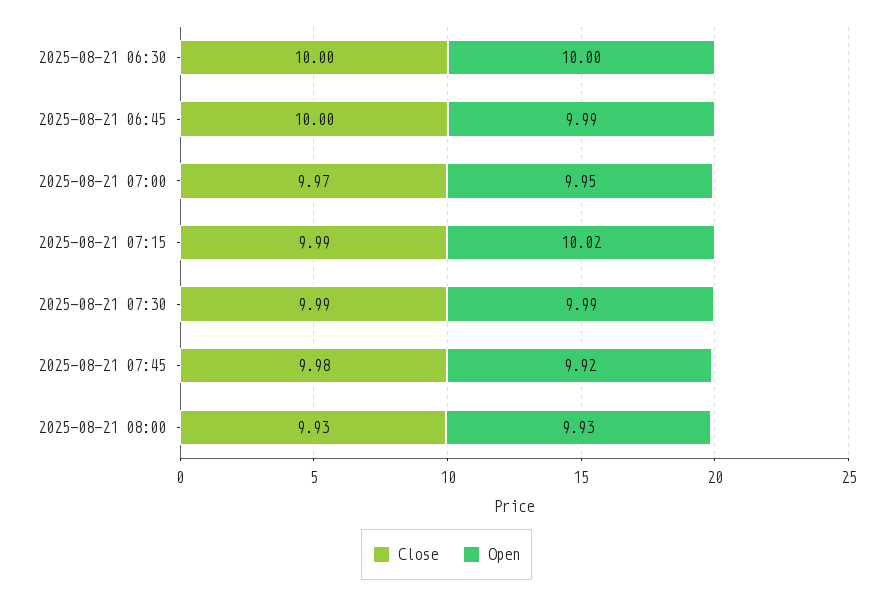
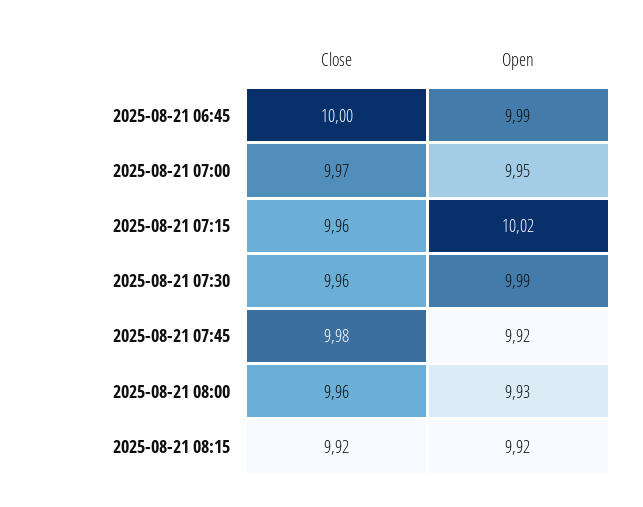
Close, 2025-08-21 06:30: 10 -> none
Open, 2025-08-21 06:30: 10 -> none
Close, 2025-08-21 07:15: 9.99 -> 9.96
Close, 2025-08-21 07:30: 9.99 -> 9.96
Close, 2025-08-21 08:00: 9.93 -> 9.96
Close, 2025-08-21 08:15: none -> 9.92
Open, 2025-08-21 08:15: none -> 9.92

